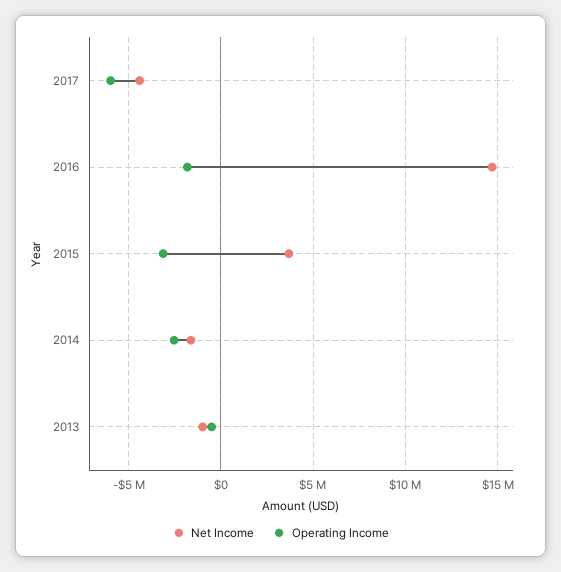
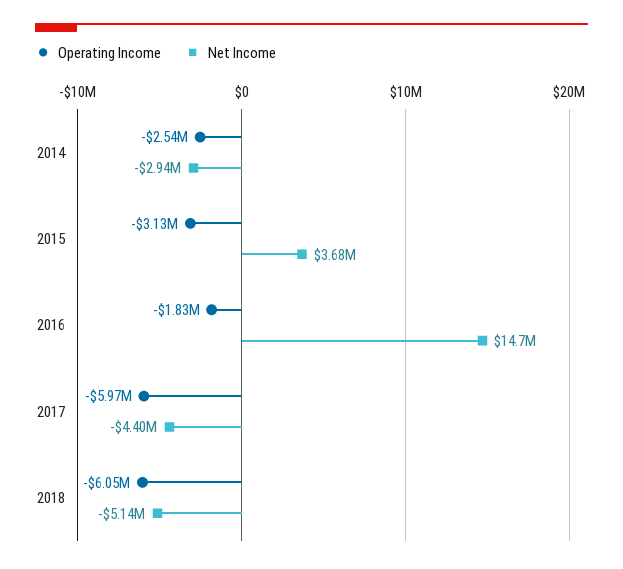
Net Income, 2014: -1500000 -> -2940000
Net Income, 2013: -1000000 -> none
Operating Income, 2013: -500000 -> none
Operating Income, 2018: none -> -6050000
Net Income, 2018: none -> -5140000

